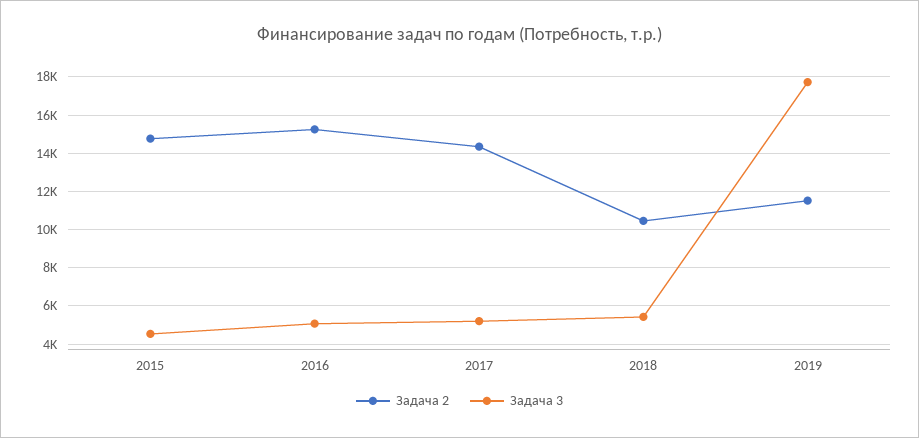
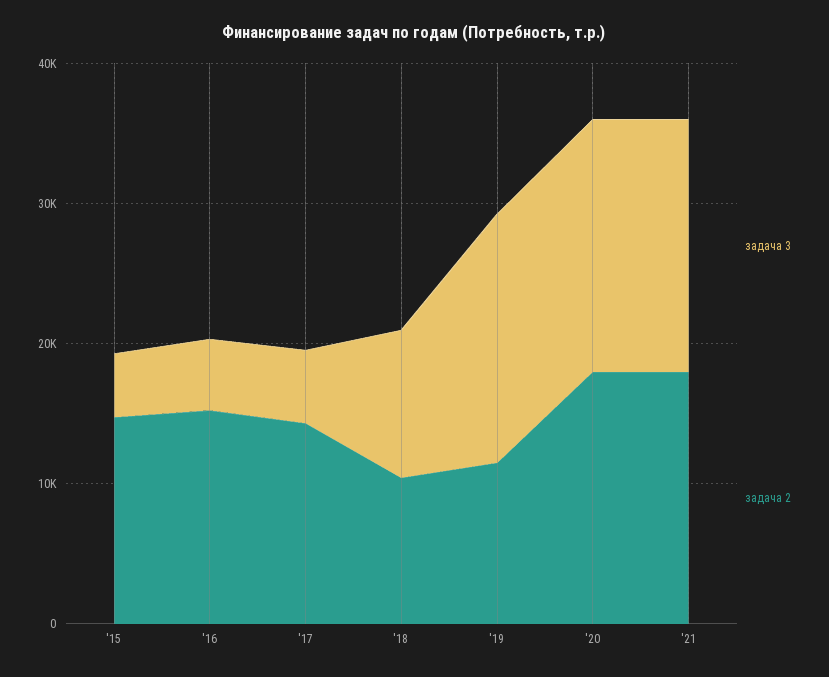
Задача 3, 2018: 5500 -> 10000
Задача 3, '20: none -> 18000
Задача 2, '20: none -> 18000
Задача 3, '21: none -> 18000
Задача 2, '21: none -> 18000

